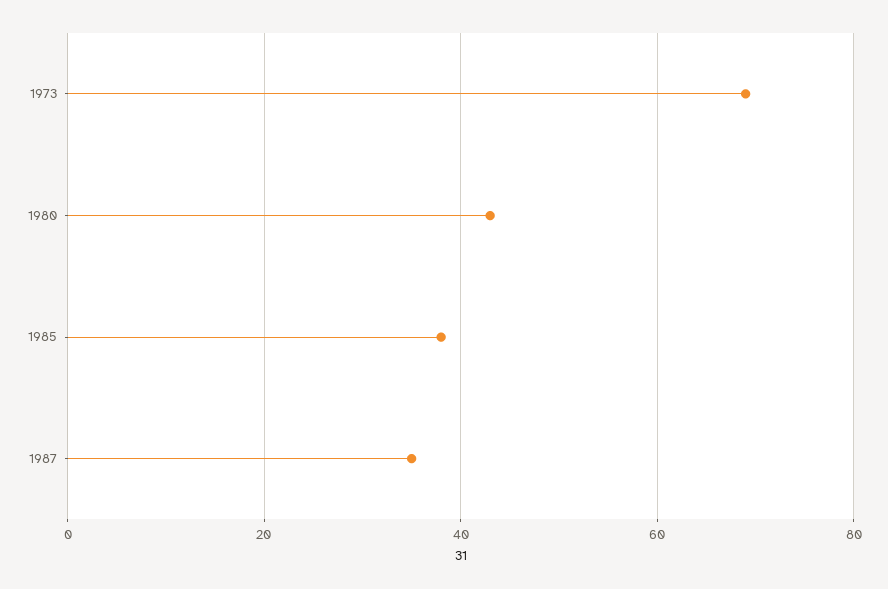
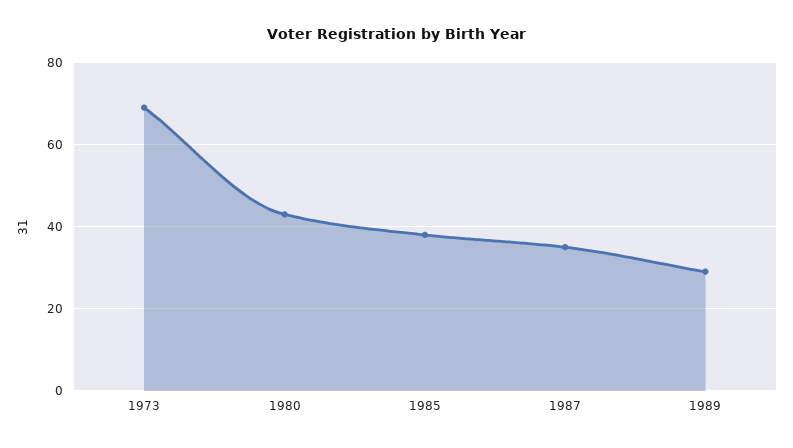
1989: none -> 30

